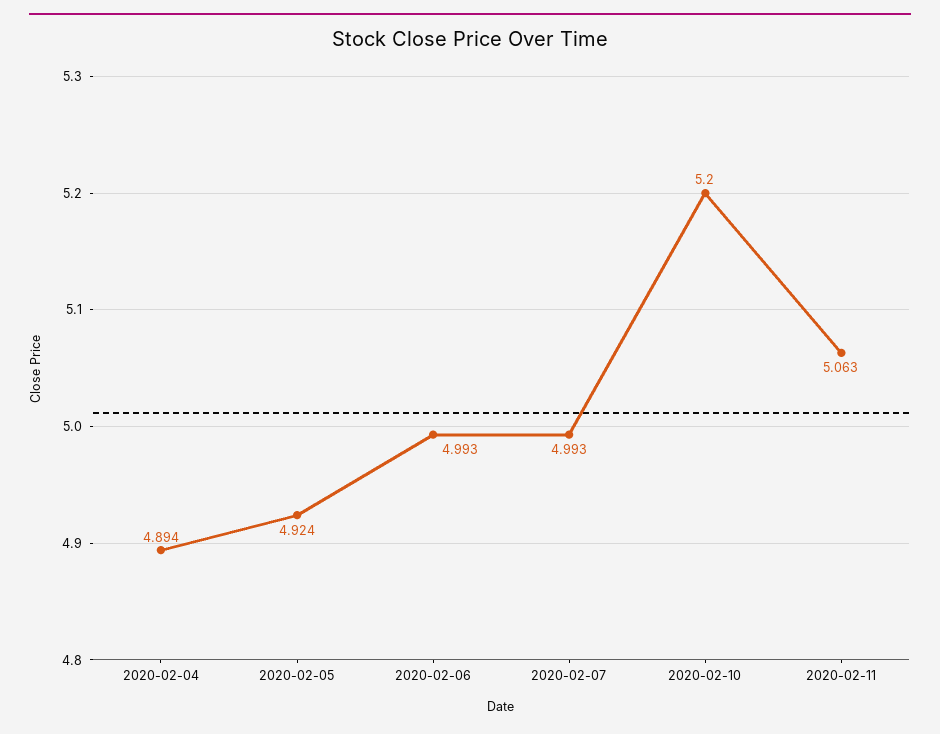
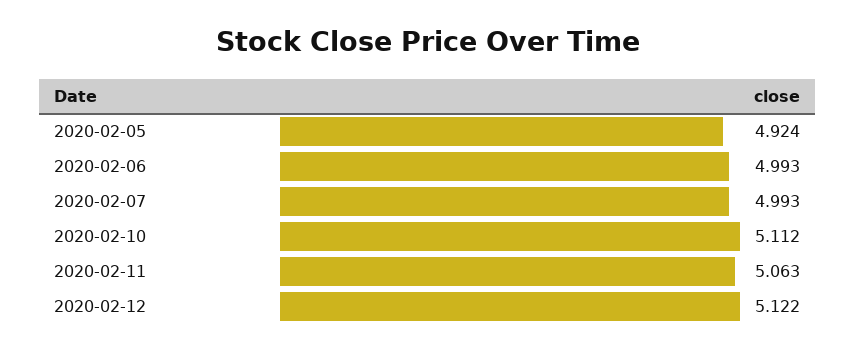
2020-02-04: 4.894 -> none
2020-02-10: 5.2 -> 5.112
2020-02-12: none -> 5.122

